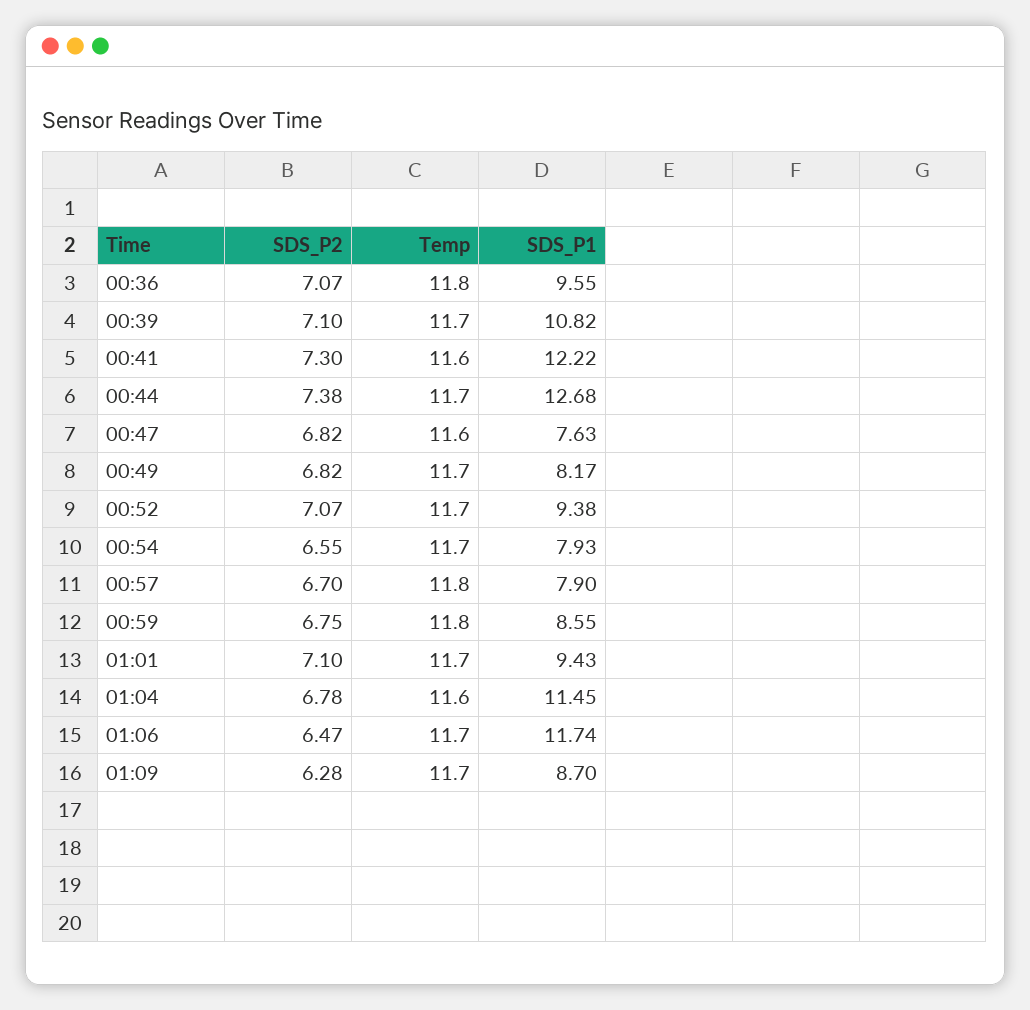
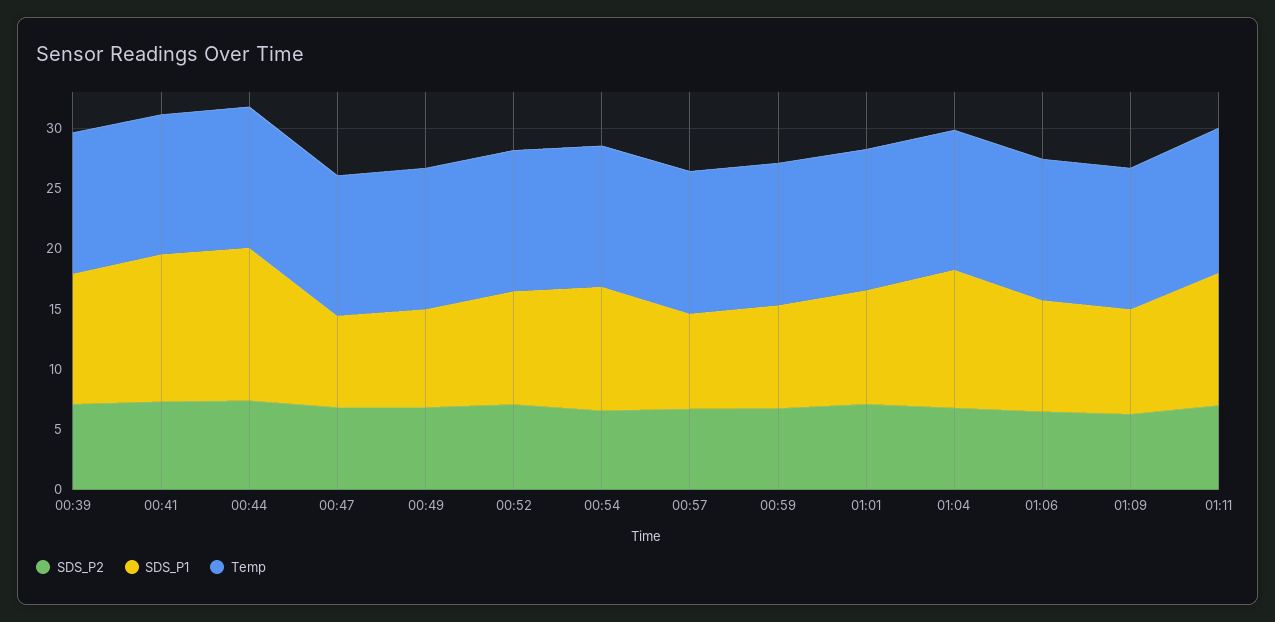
SDS_P2, 00:36: 7.07 -> none
Temp, 00:36: 11.8 -> none
SDS_P1, 00:36: 9.55 -> none
SDS_P1, 00:54: 7.93 -> 10
SDS_P1, 01:06: 11.74 -> 9
SDS_P2, 01:11: none -> 7
SDS_P1, 01:11: none -> 11
Temp, 01:11: none -> 12

